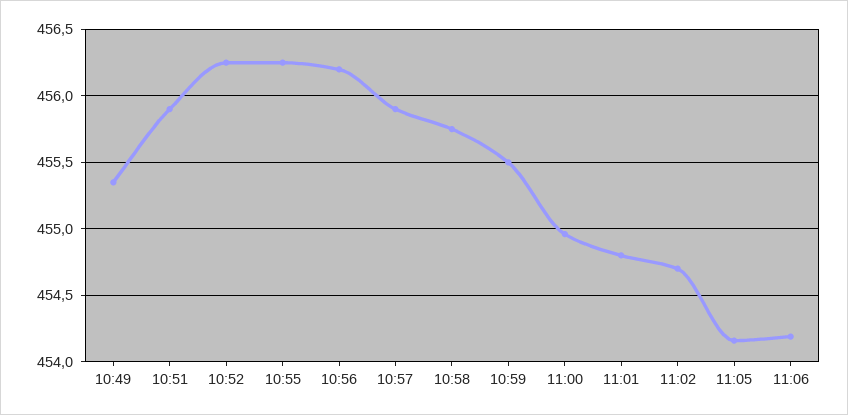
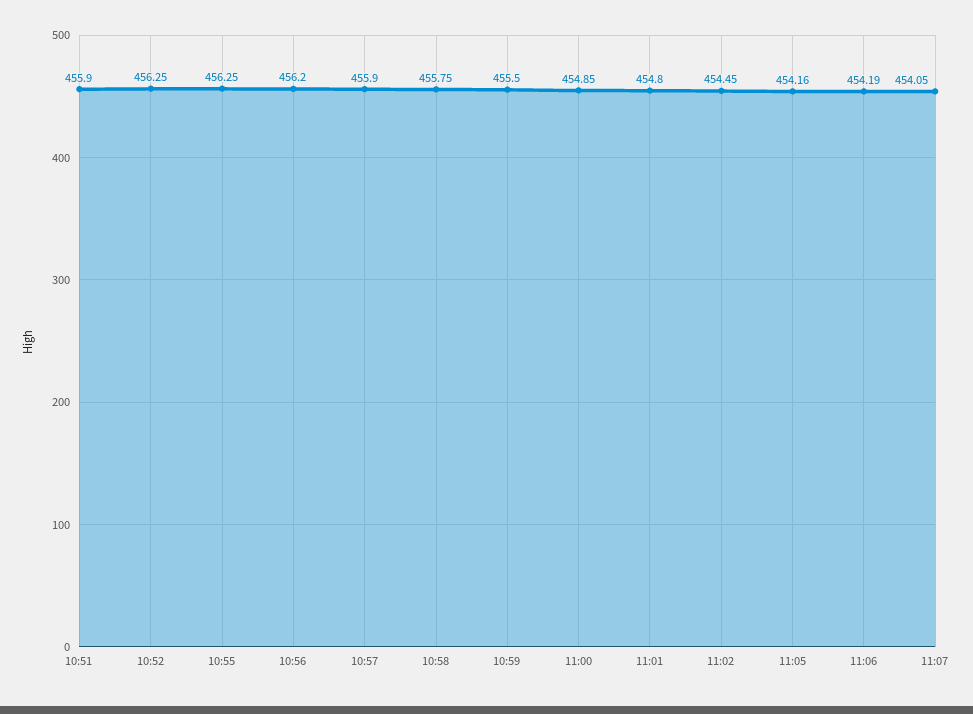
10:49: 455.35 -> none
11:00: 454.95 -> 454.85
11:02: 454.7 -> 454.45
11:07: none -> 454.05

